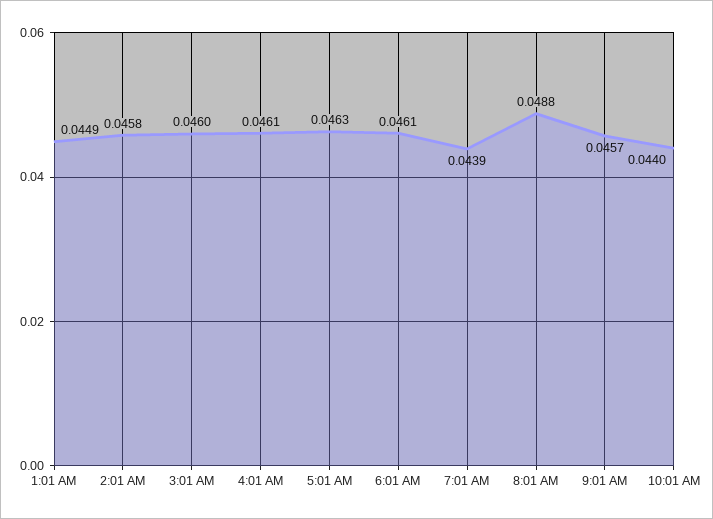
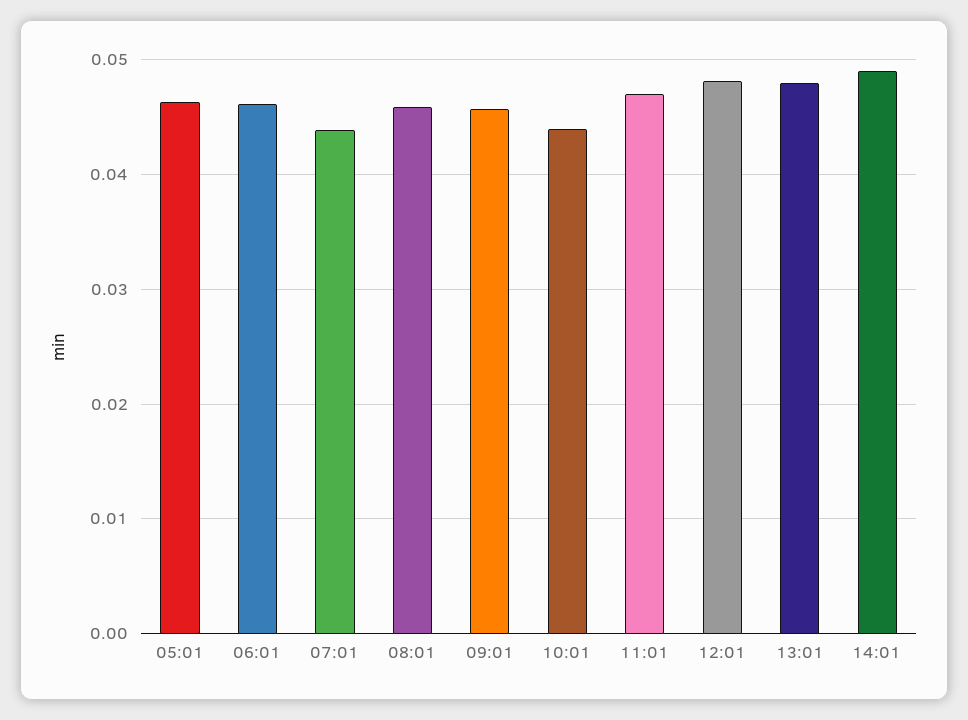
1:01 AM: 0.0449 -> none
2:01 AM: 0.0458 -> none
3:01 AM: 0.046 -> none
4:01 AM: 0.0461 -> none
8:01 AM: 0.0488 -> 0.046
11:01: none -> 0.047
12:01: none -> 0.048
13:01: none -> 0.048
14:01: none -> 0.049

